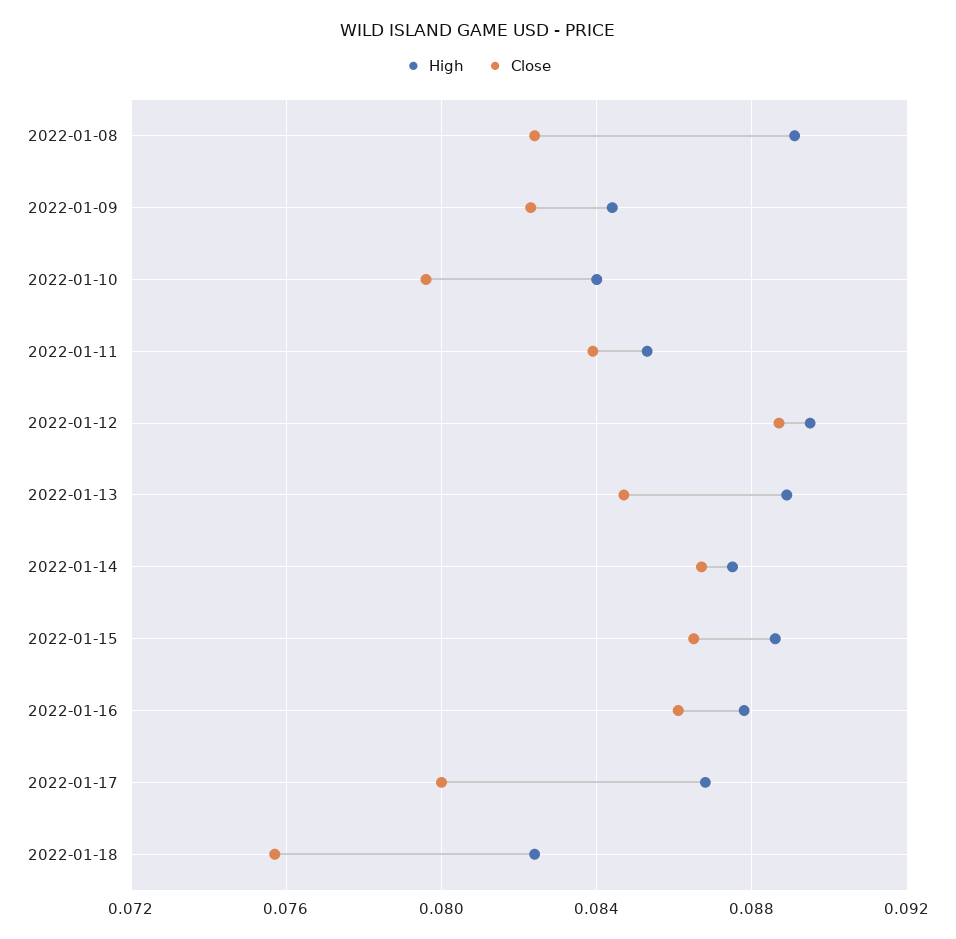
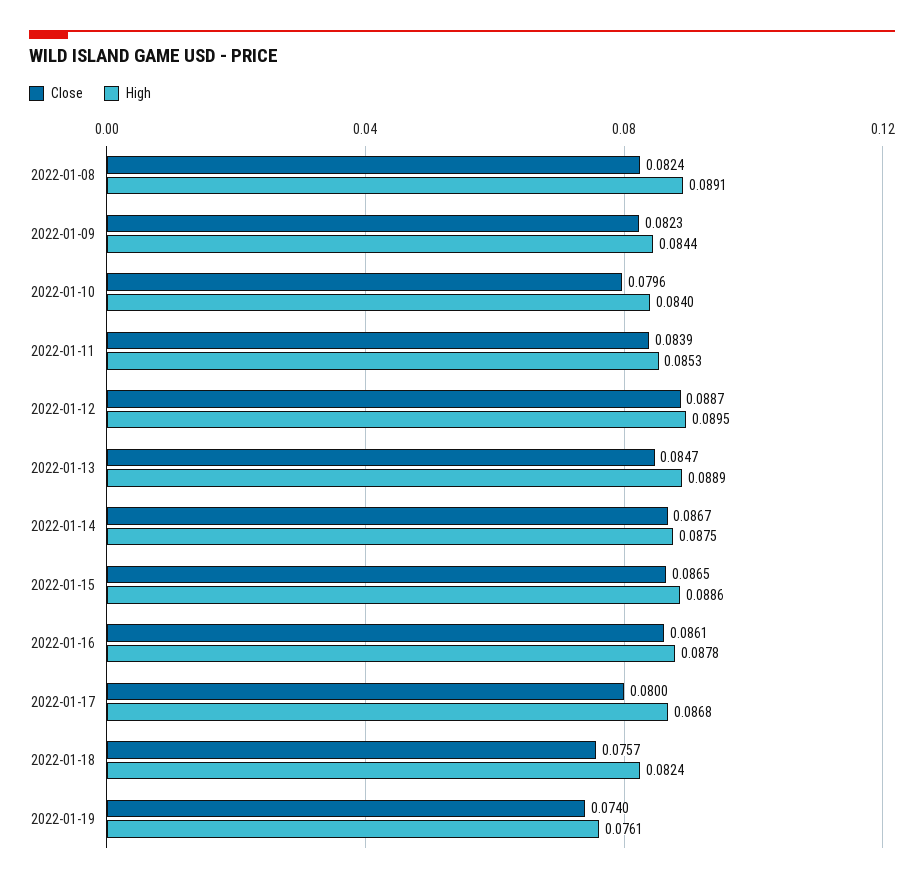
Close, 2022-01-19: none -> 0.074
High, 2022-01-19: none -> 0.0761

